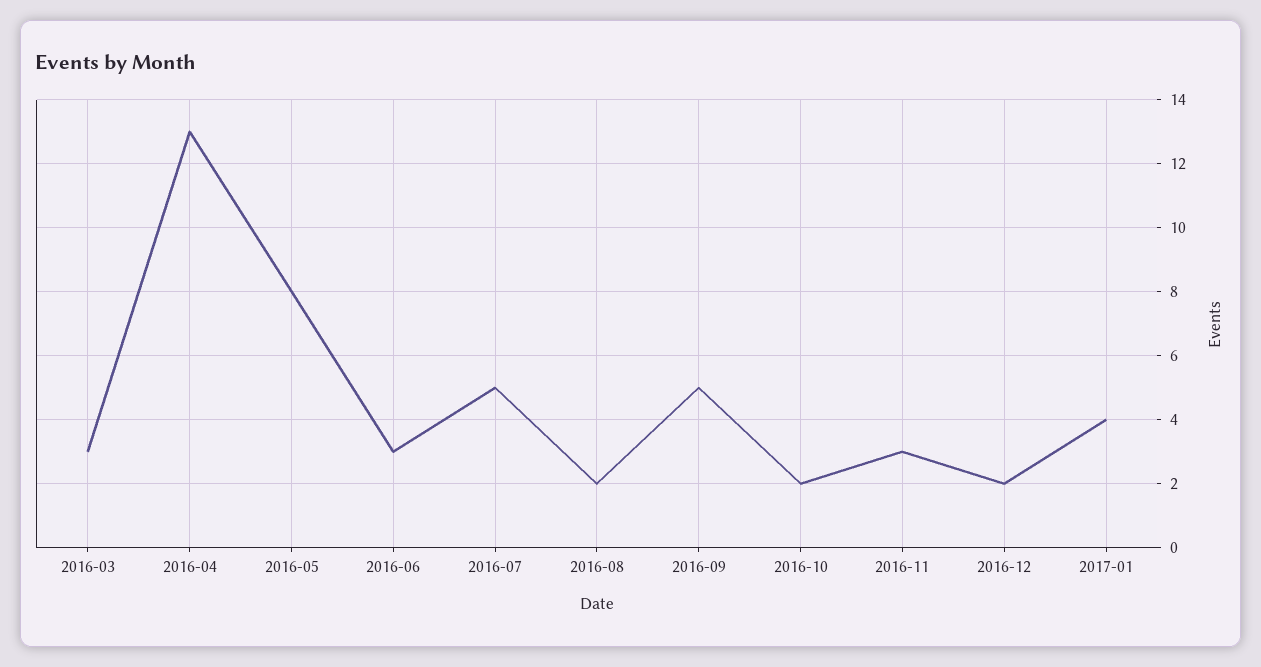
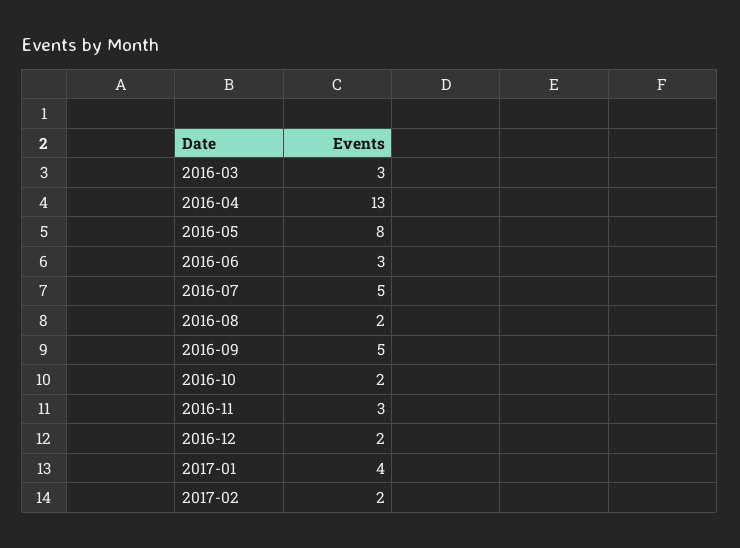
2017-02: none -> 2

